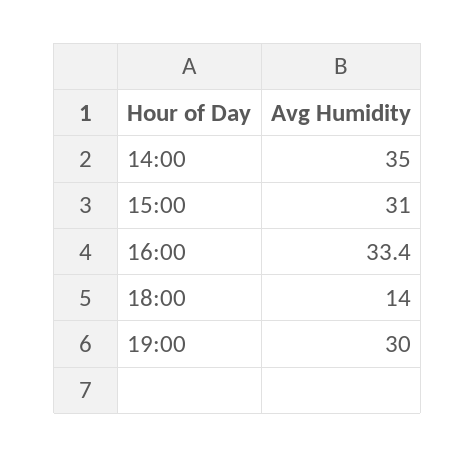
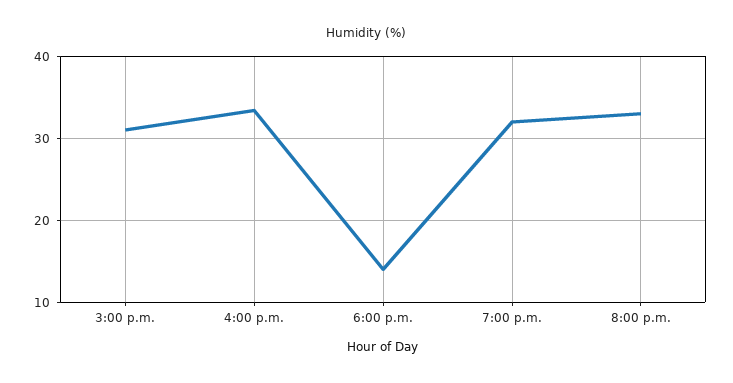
14:00: 35 -> none
19:00: 30 -> 32
8:00 p.m.: none -> 33

